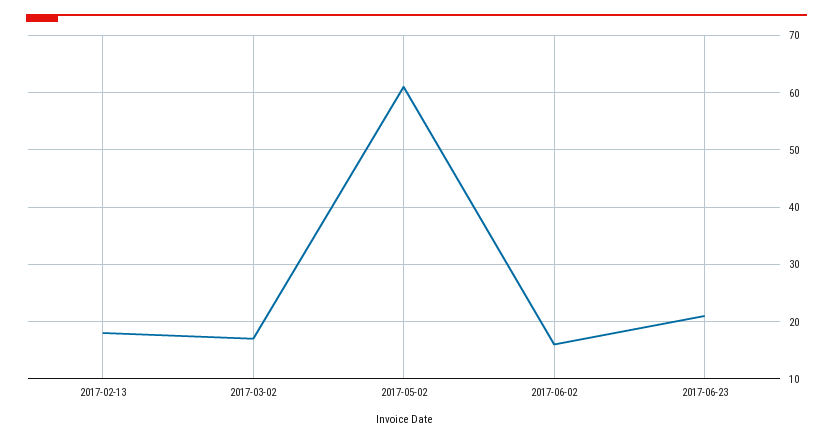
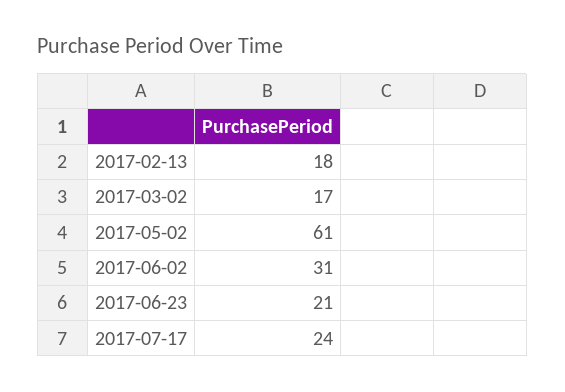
2017-06-02: 15 -> 31
2017-07-17: none -> 24

